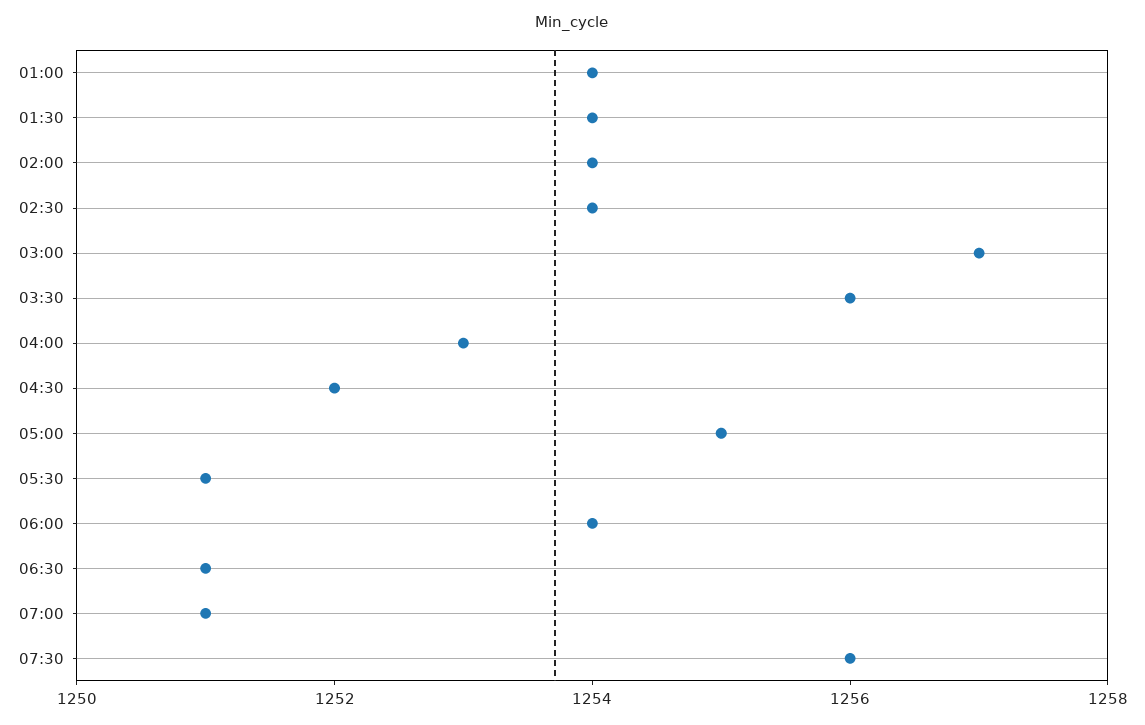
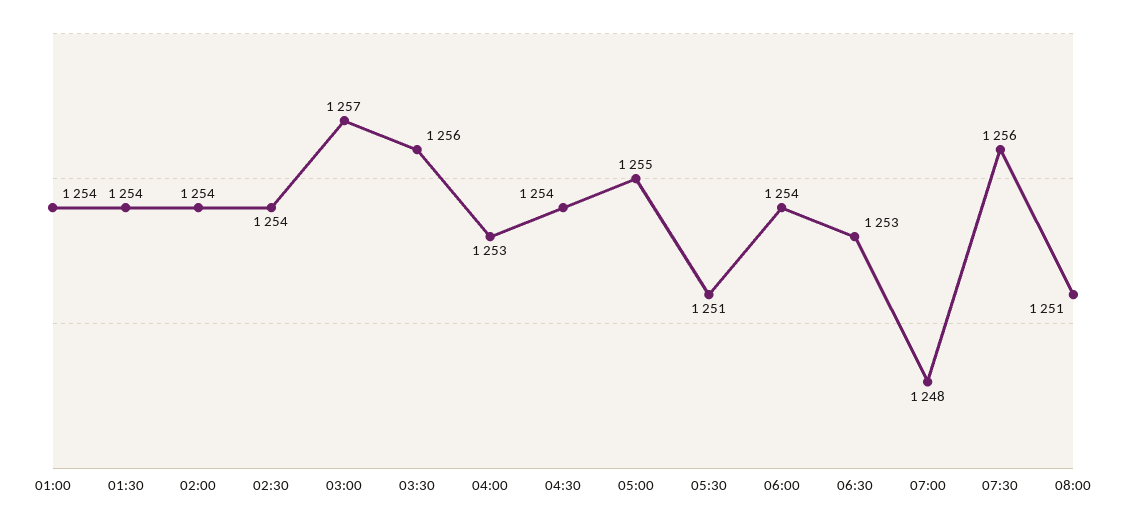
04:30: 1252 -> 1254
06:30: 1251 -> 1253
07:00: 1251 -> 1248
08:00: none -> 1251

